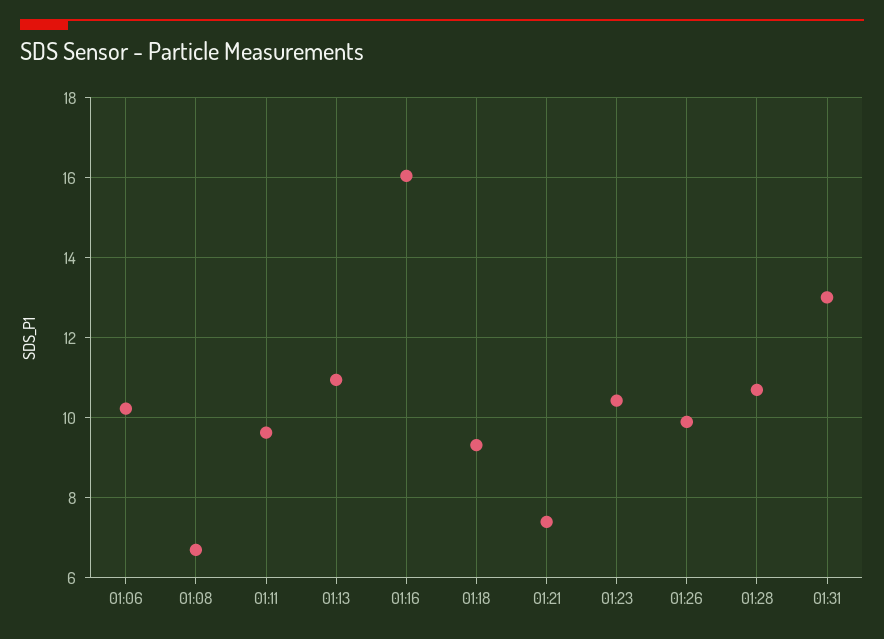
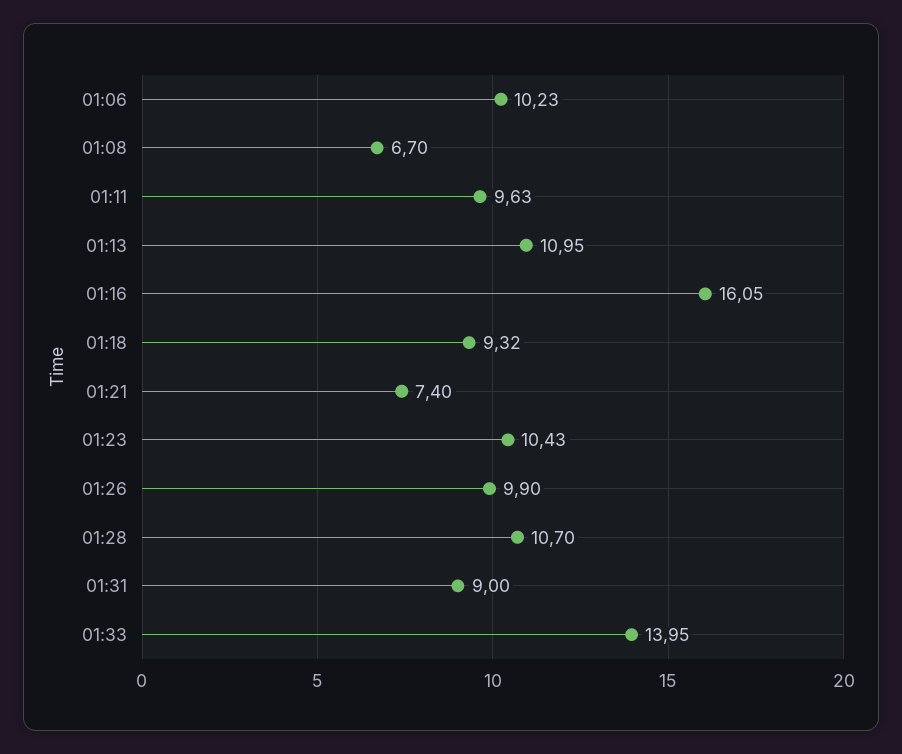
01:31: 13 -> 9
01:33: none -> 13.95

